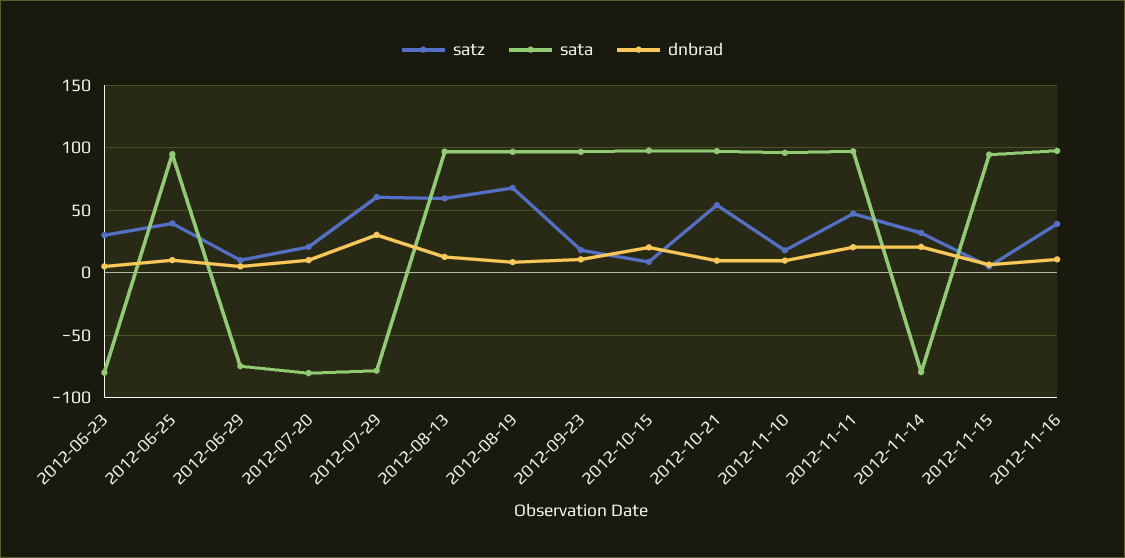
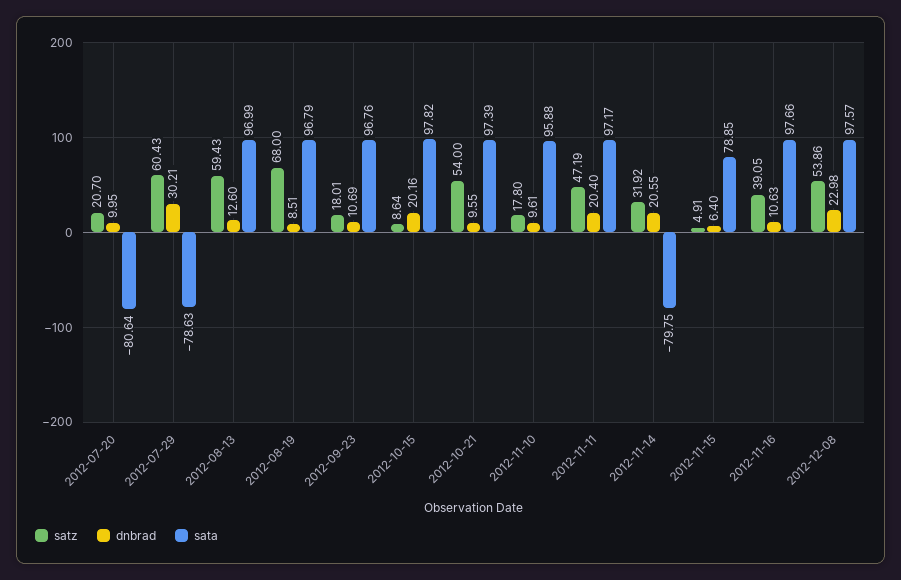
satz, 2012-06-23: 30 -> none
sata, 2012-06-23: -80 -> none
dnbrad, 2012-06-23: 5 -> none
satz, 2012-06-25: 40 -> none
sata, 2012-06-25: 95 -> none
dnbrad, 2012-06-25: 10 -> none
satz, 2012-06-29: 10 -> none
sata, 2012-06-29: -75 -> none
dnbrad, 2012-06-29: 5 -> none
sata, 2012-11-15: 95 -> 78.85
satz, 2012-12-08: none -> 53.86
dnbrad, 2012-12-08: none -> 22.98
sata, 2012-12-08: none -> 97.57

